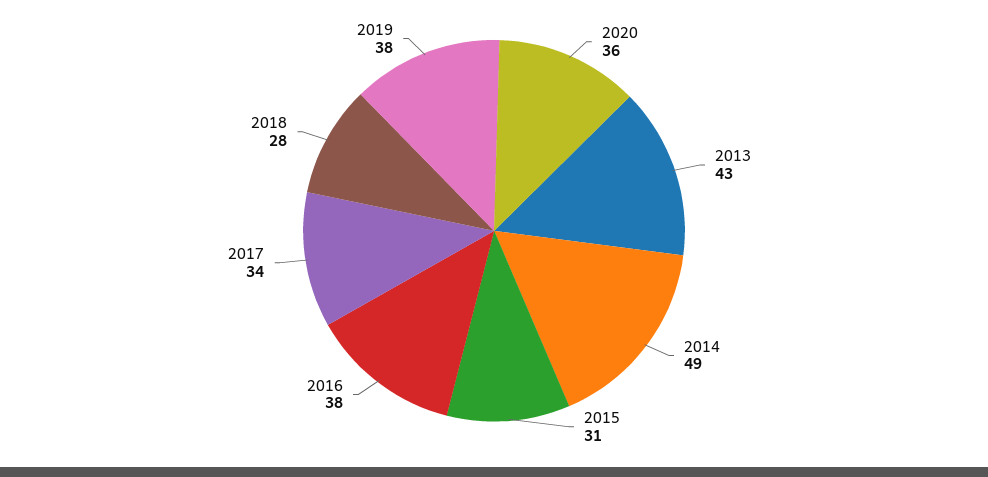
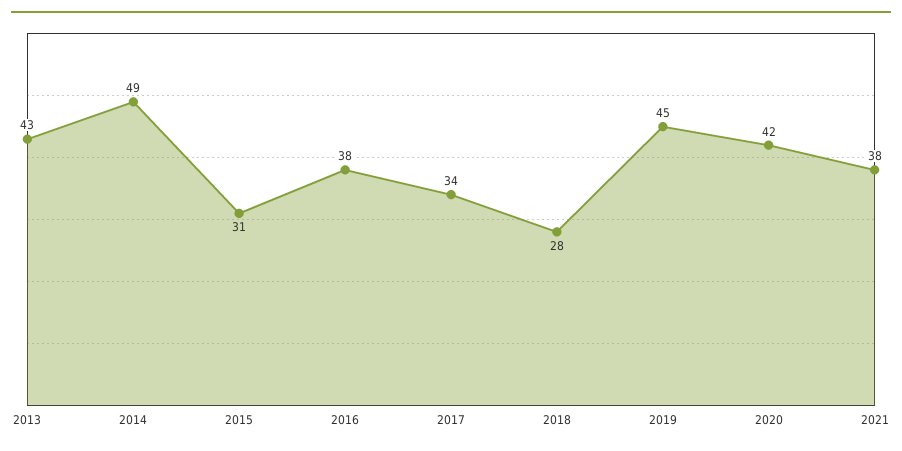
2020: 36 -> 42
2019: 38 -> 45
2021: none -> 38

